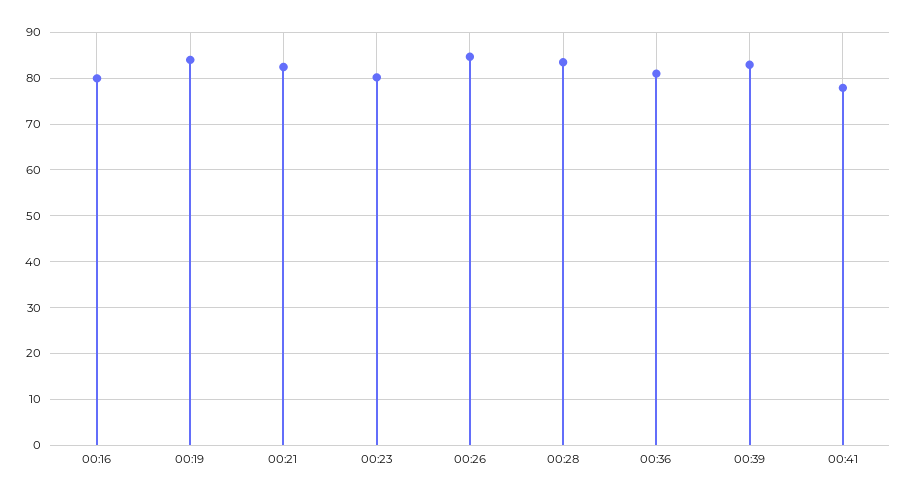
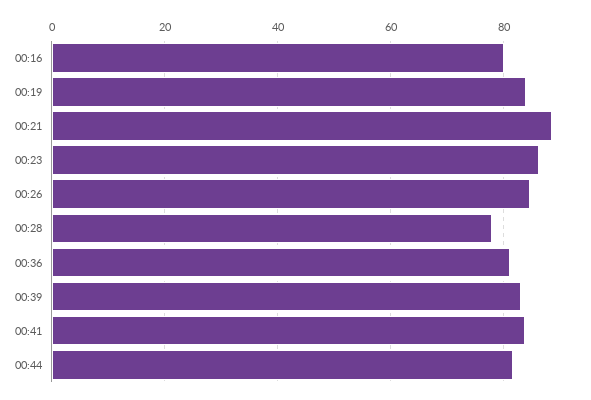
00:21: 82 -> 88
00:23: 80 -> 86
00:28: 84 -> 78
00:41: 78 -> 84
00:44: none -> 82

